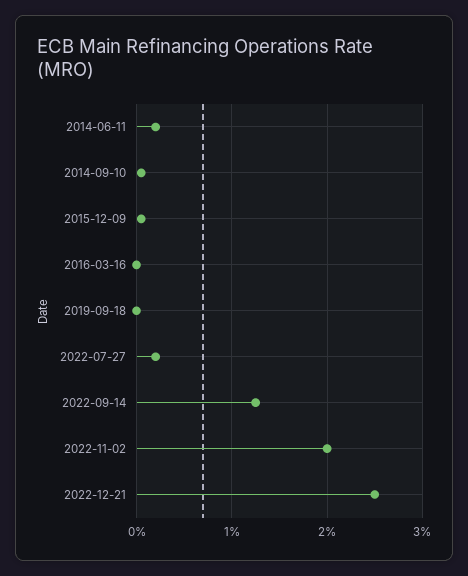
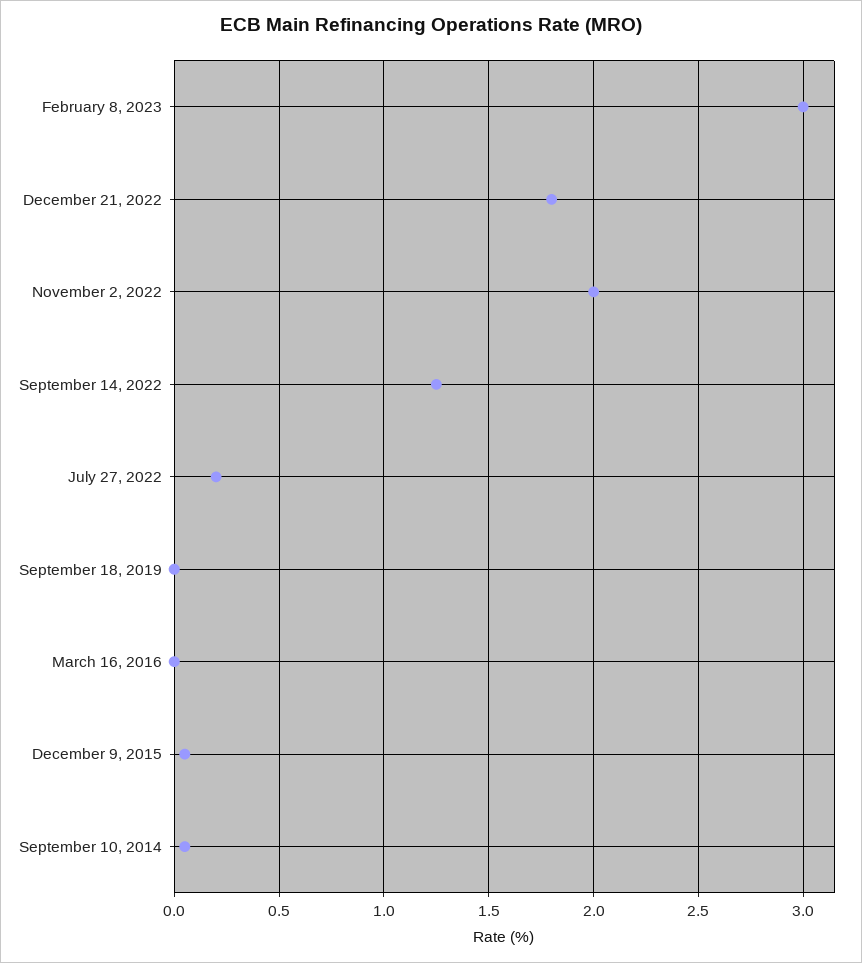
2014-06-11: 0.2 -> none
2022-12-21: 2.5 -> 1.8
February 8, 2023: none -> 3

